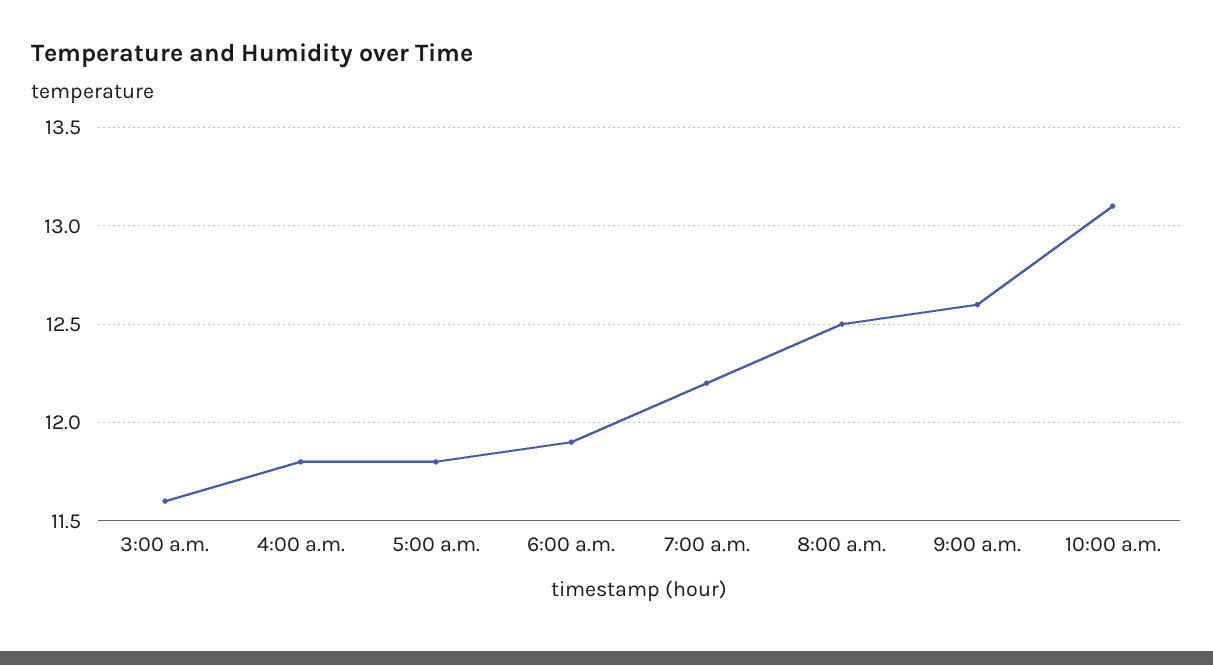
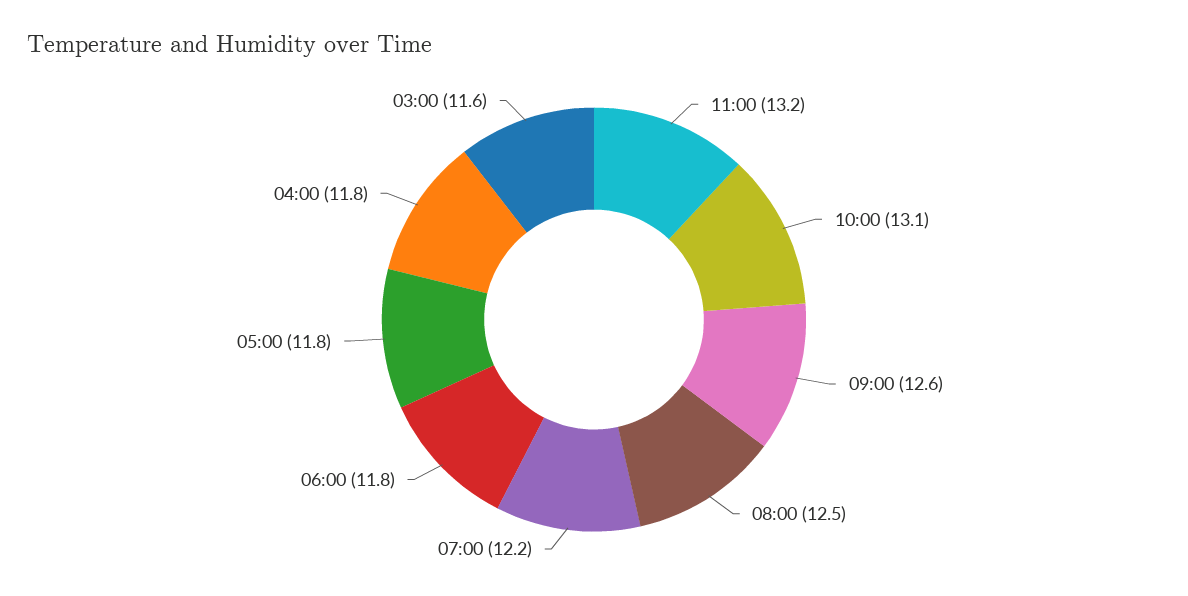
6:00 a.m.: 11.9 -> 11.8
11:00: none -> 13.2

